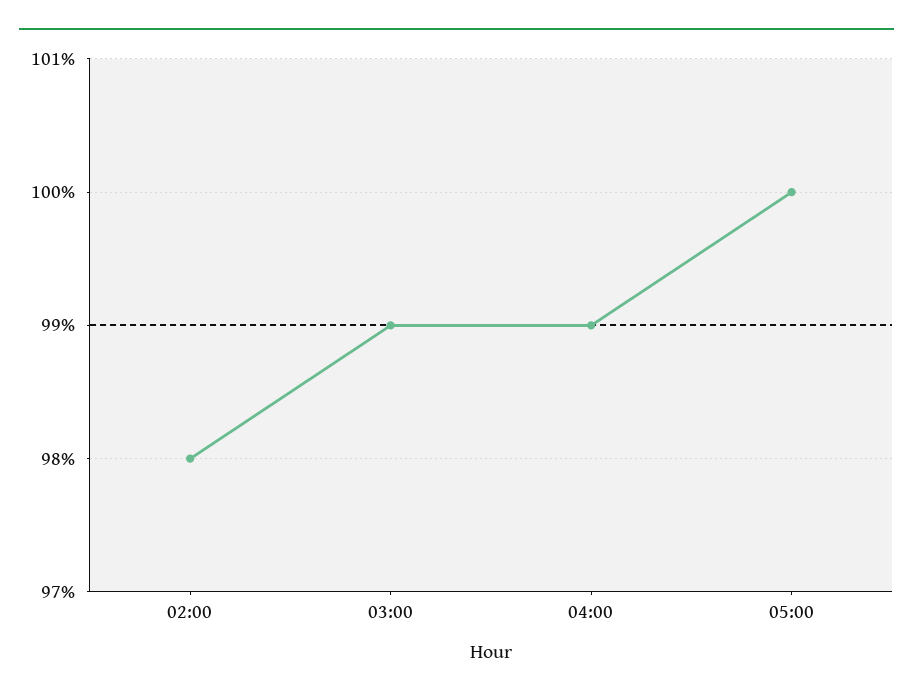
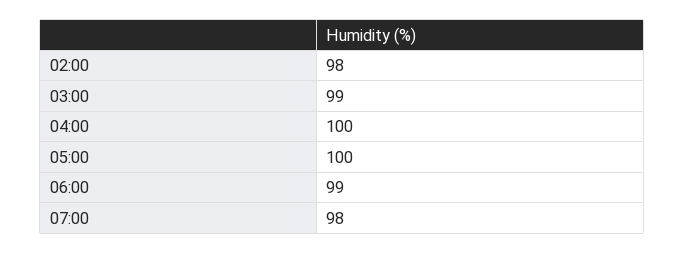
04:00: 99 -> 100
06:00: none -> 99
07:00: none -> 98

